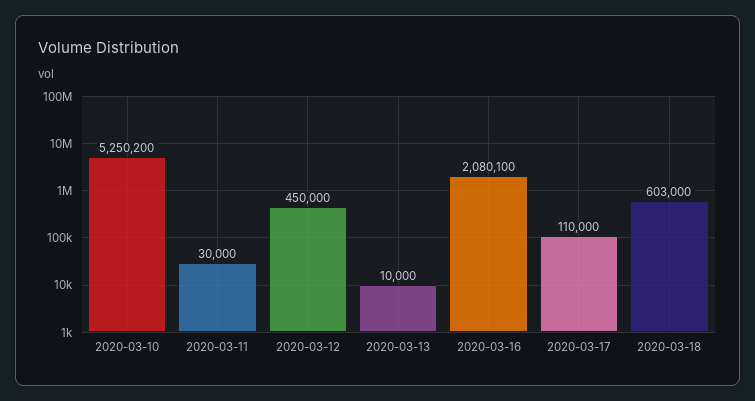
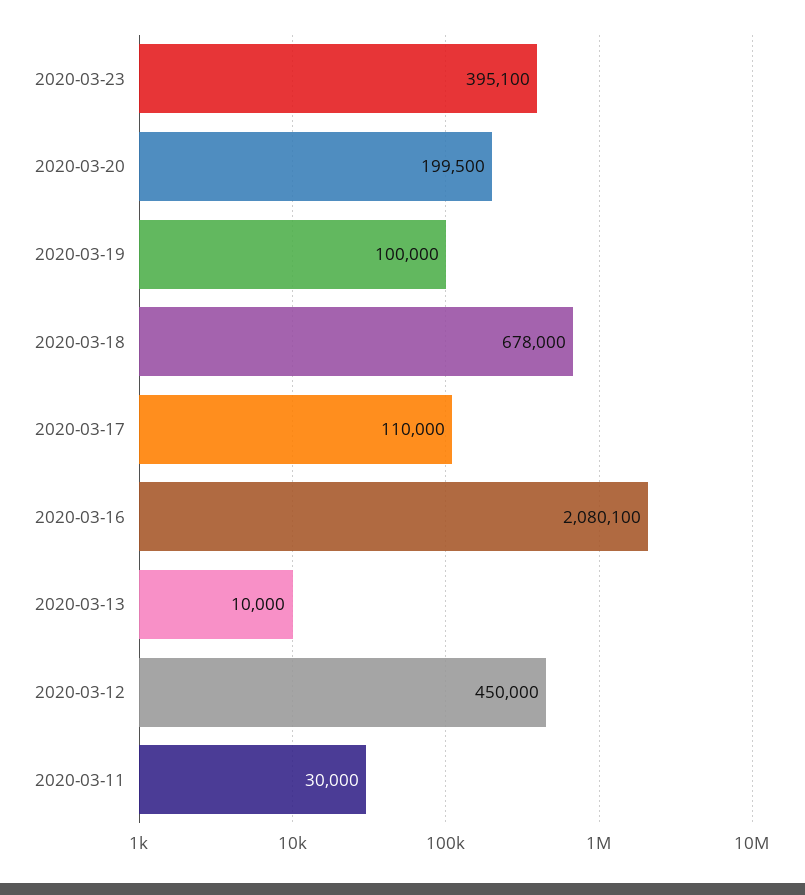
2020-03-10: 5250200 -> none
2020-03-18: 603000 -> 678000
2020-03-23: none -> 395100
2020-03-20: none -> 199500
2020-03-19: none -> 100000

